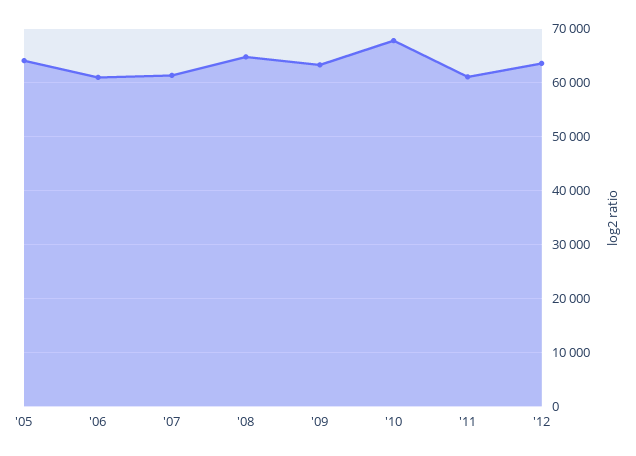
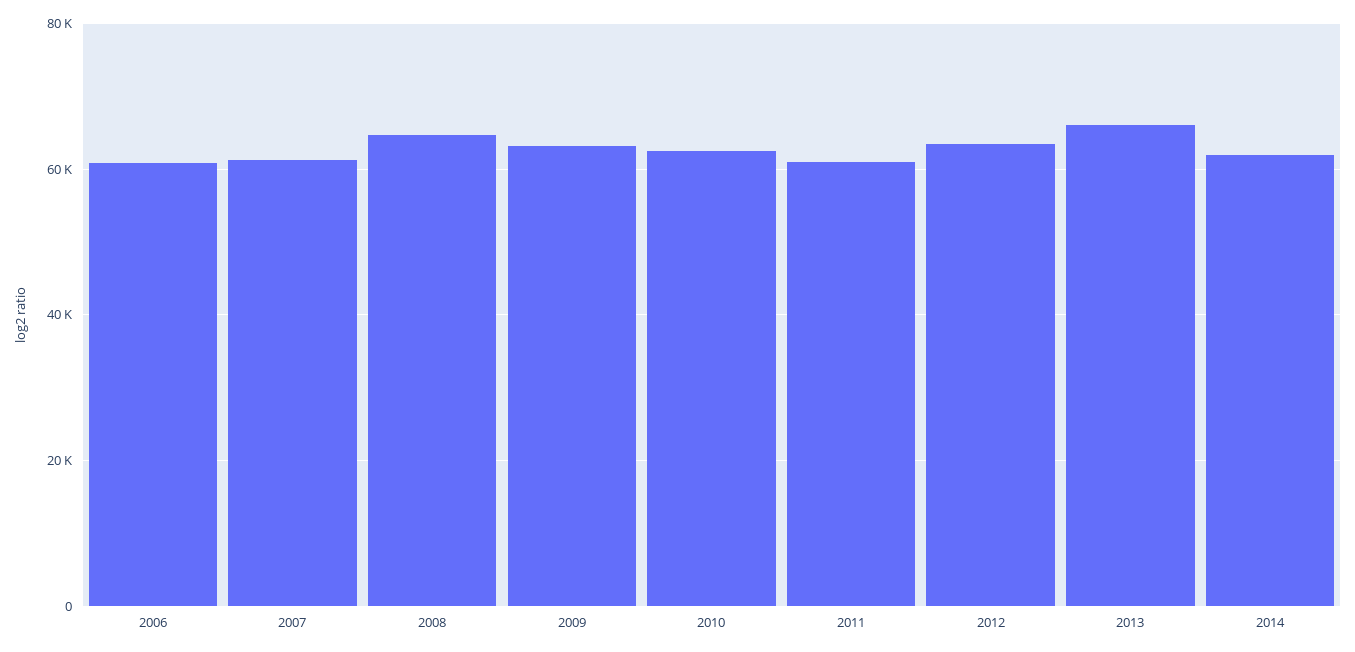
'05: 64000 -> none
'10: 68000 -> 62000
2013: none -> 66000
2014: none -> 62000

